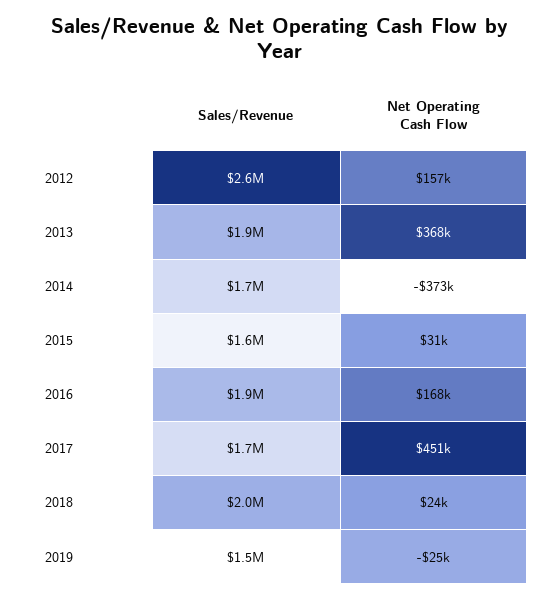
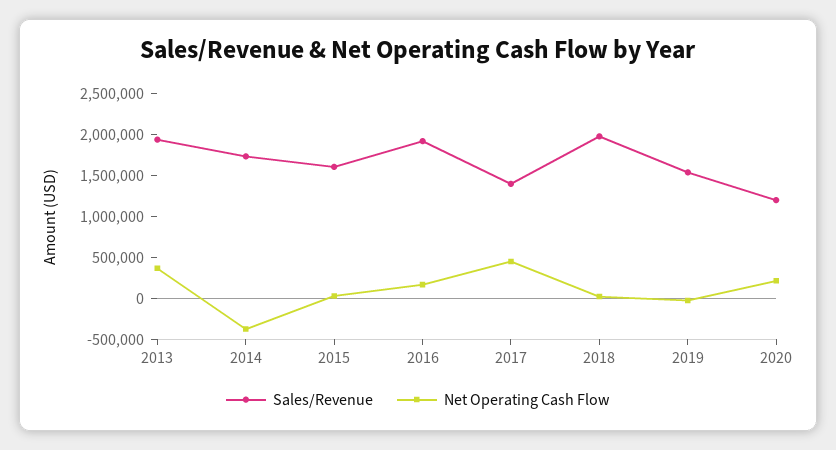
Sales/Revenue, 2012: 2600000 -> none
Net Operating Cash Flow, 2012: 157000 -> none
Sales/Revenue, 2017: 1700000 -> 1400000
Sales/Revenue, 2020: none -> 1200000
Net Operating Cash Flow, 2020: none -> 200000

